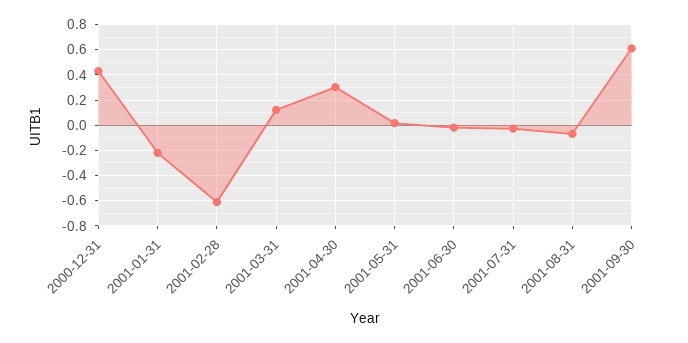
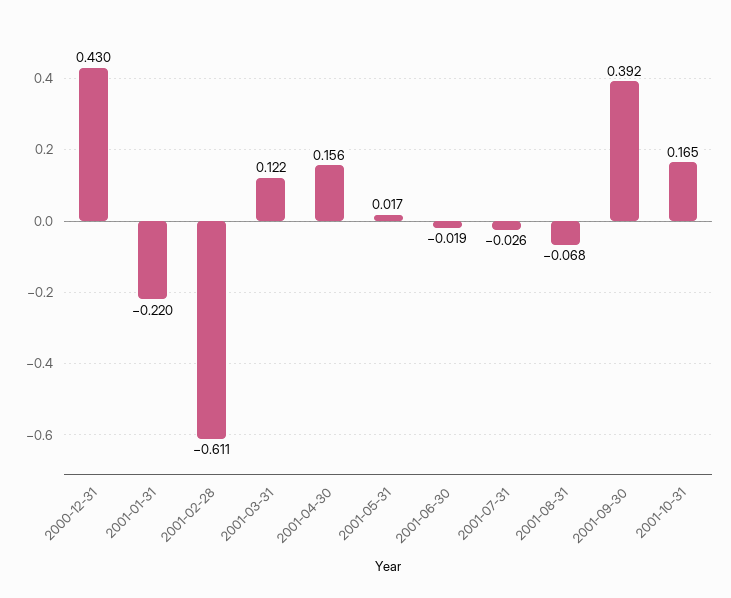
2001-04-30: 0.3 -> 0.156
2001-09-30: 0.6 -> 0.392
2001-10-31: none -> 0.165

